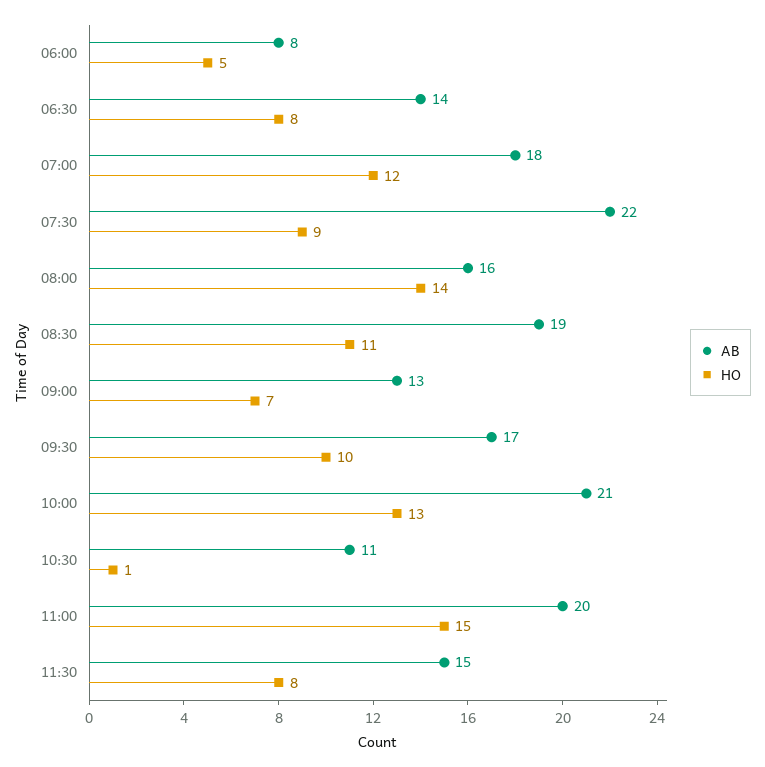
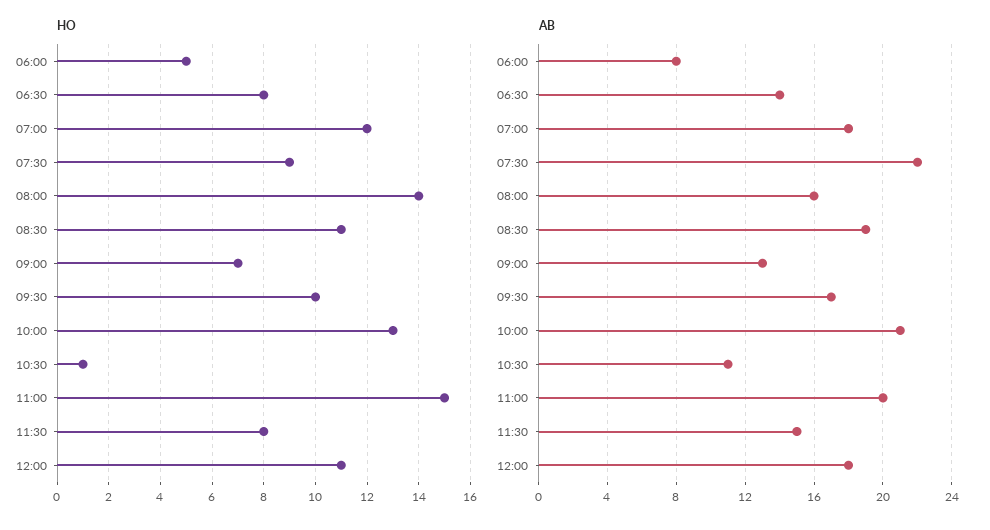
HO, 12:00: none -> 11
AB, 12:00: none -> 18

